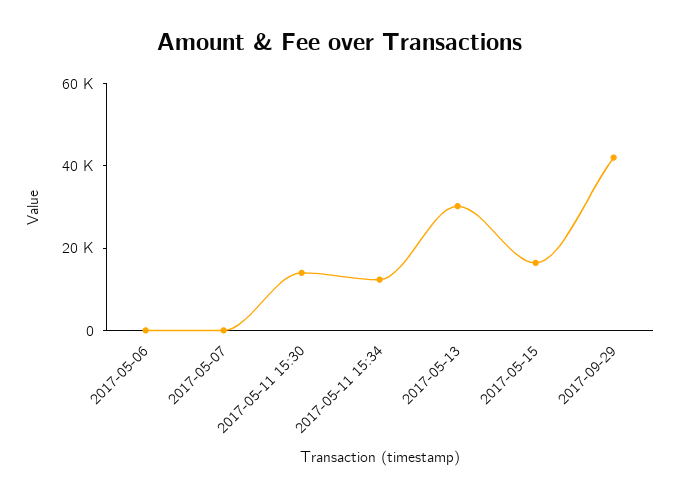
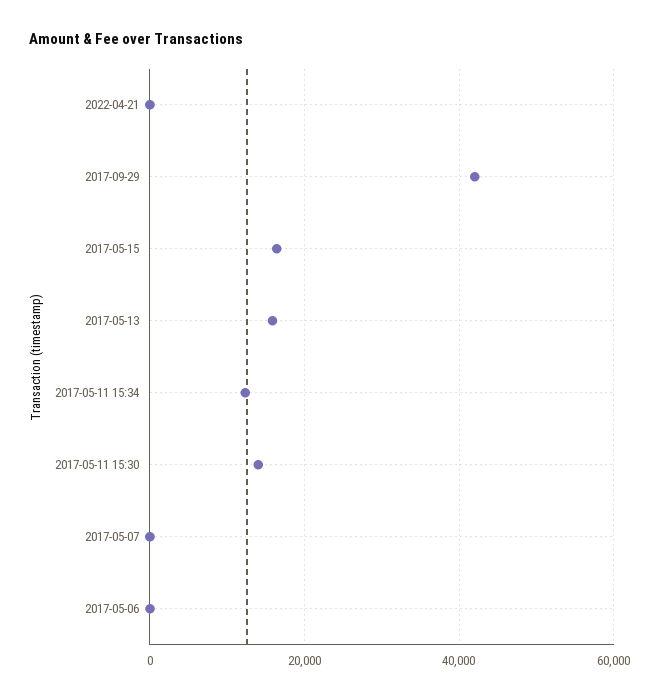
2017-05-13: 30000 -> 16000
2022-04-21: none -> 0

